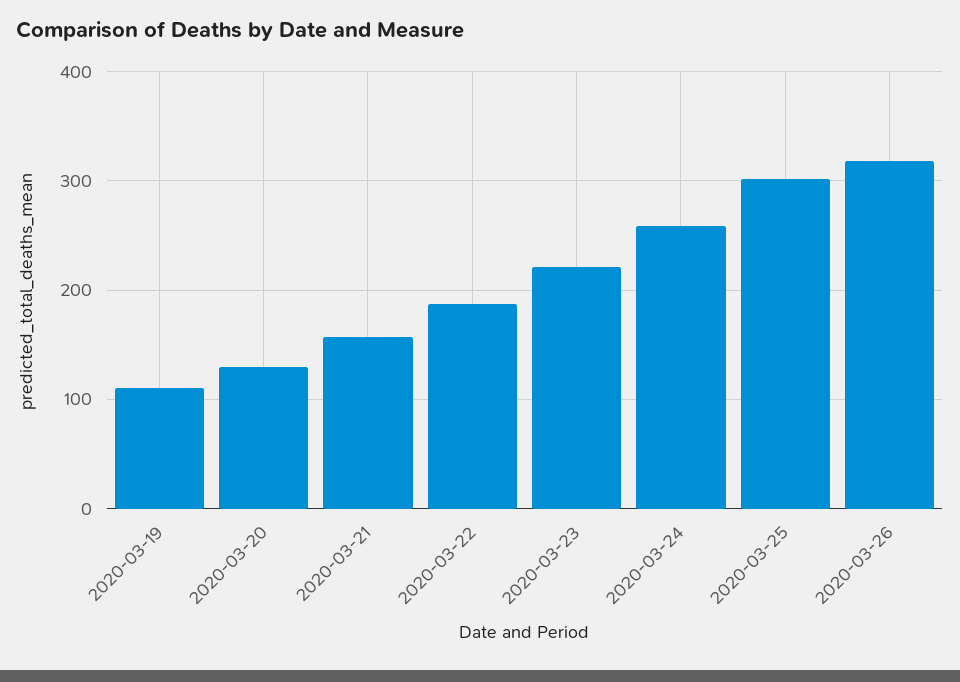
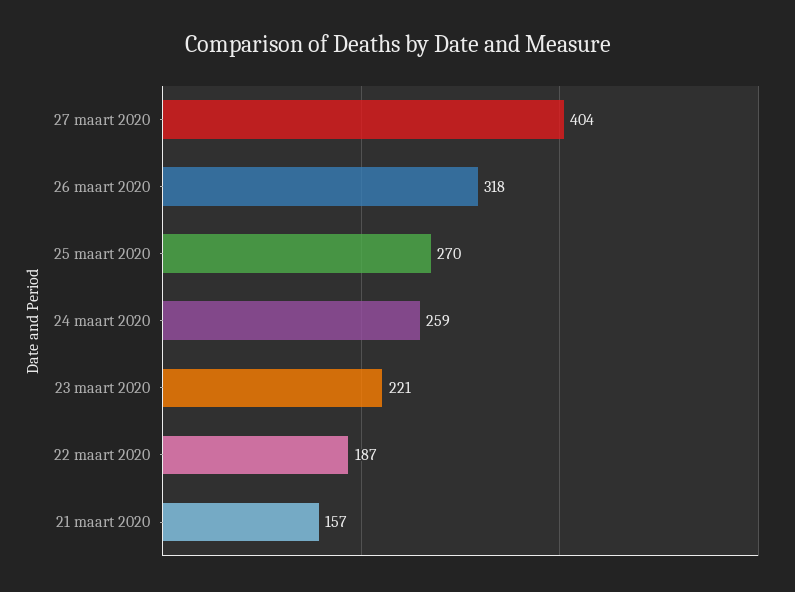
2020-03-19: 110 -> none
2020-03-20: 130 -> none
2020-03-25: 300 -> 270
27 maart 2020: none -> 404

